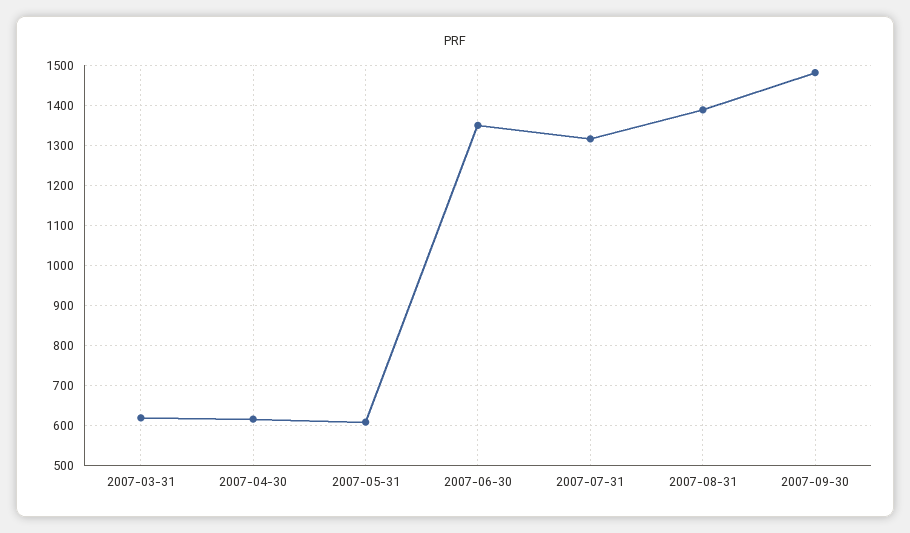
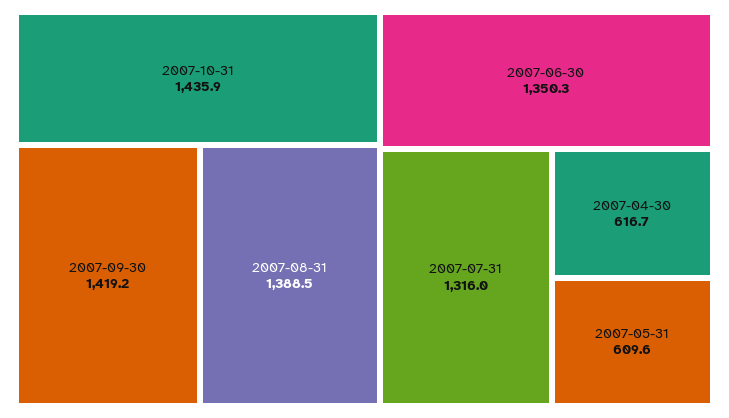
2007-03-31: 620 -> none
2007-09-30: 1480 -> 1419.2
2007-10-31: none -> 1435.9

